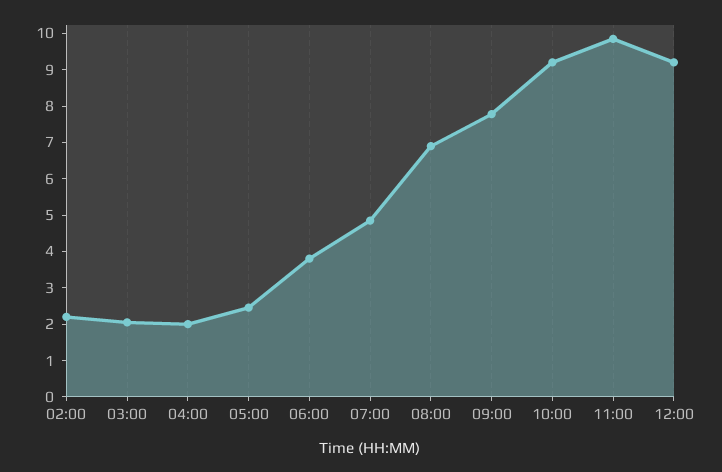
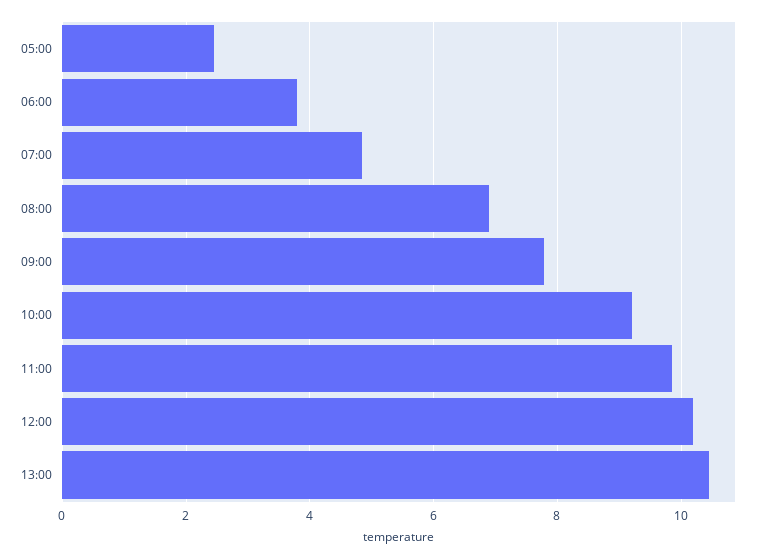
02:00: 2.25 -> none
03:00: 2 -> none
04:00: 2 -> none
12:00: 9.25 -> 10.2
13:00: none -> 10.4

